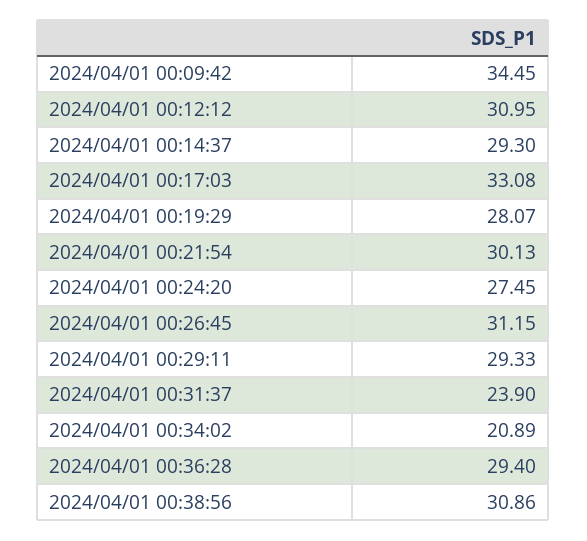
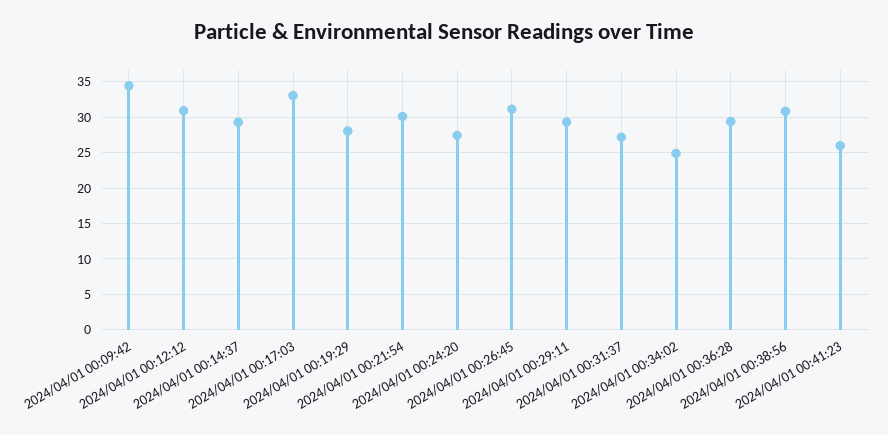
2024/04/01 00:31:37: 23.9 -> 27
2024/04/01 00:34:02: 20.89 -> 25
2024/04/01 00:41:23: none -> 26

